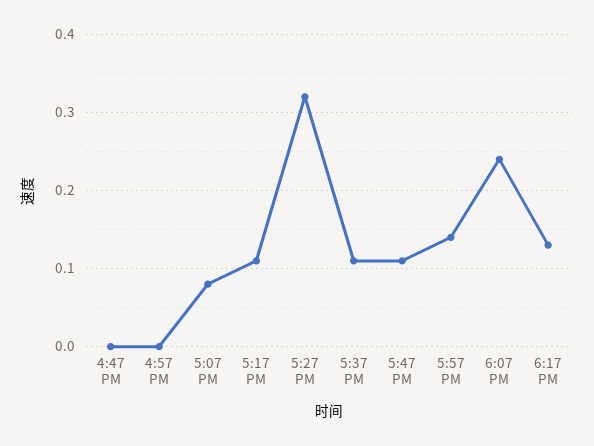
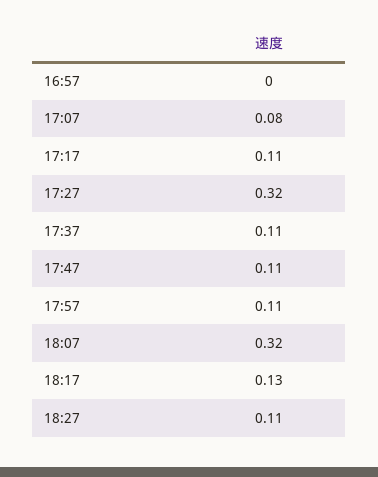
4:47 PM: 0 -> none
5:57 PM: 0.14 -> 0.11
6:07 PM: 0.24 -> 0.32
18:27: none -> 0.11

